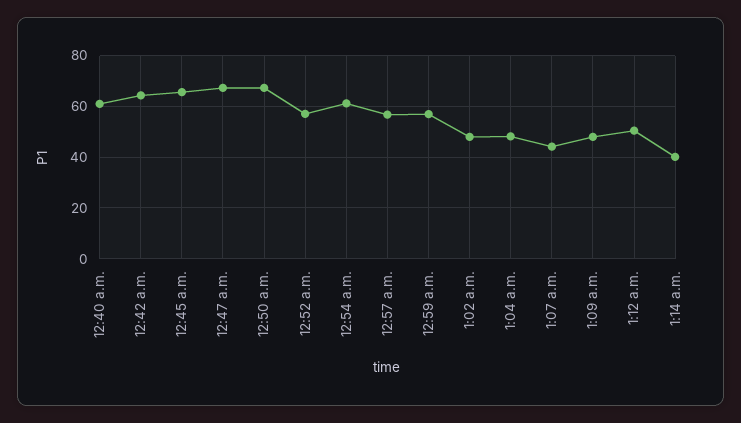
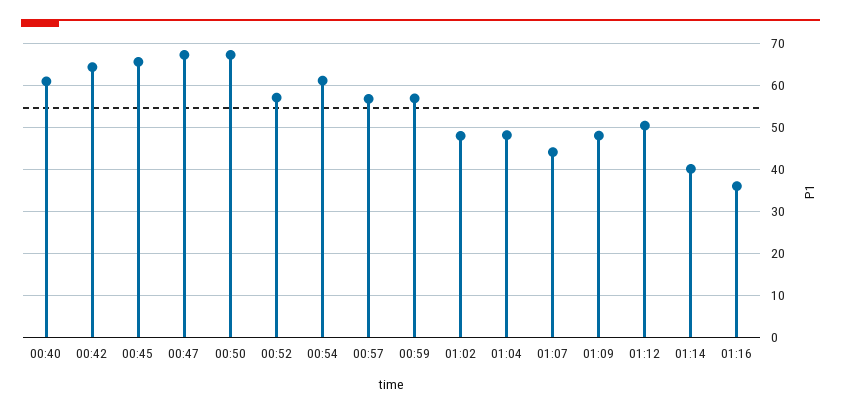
01:16: none -> 36

